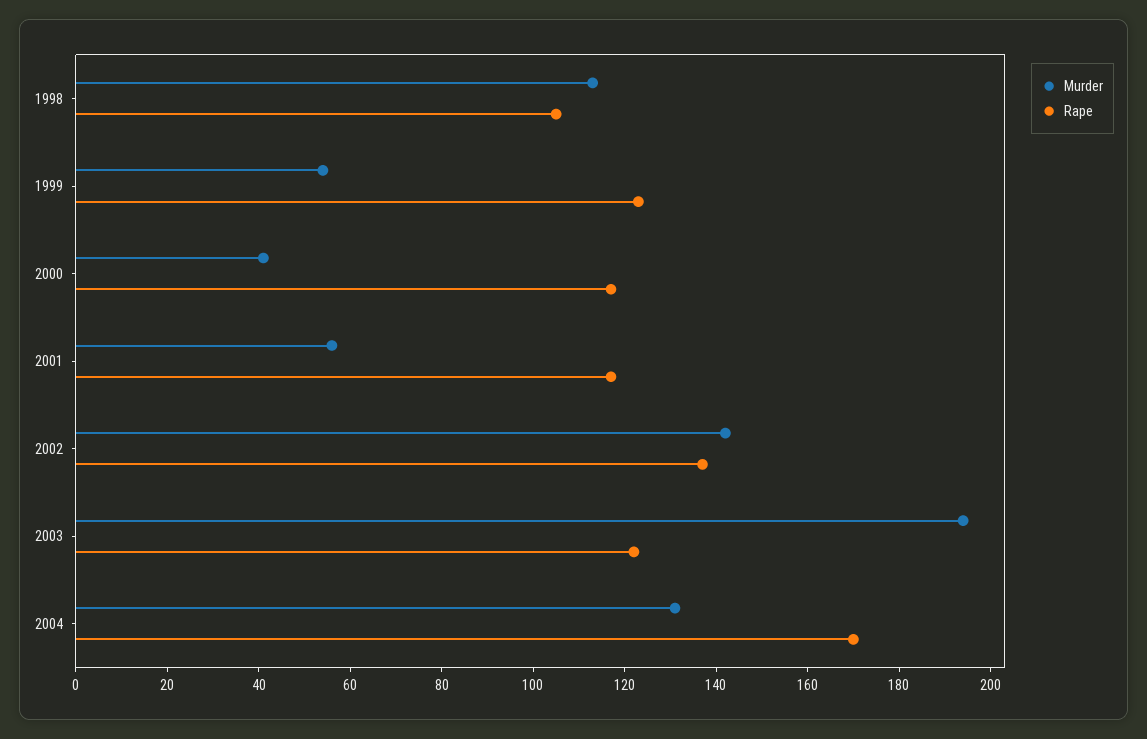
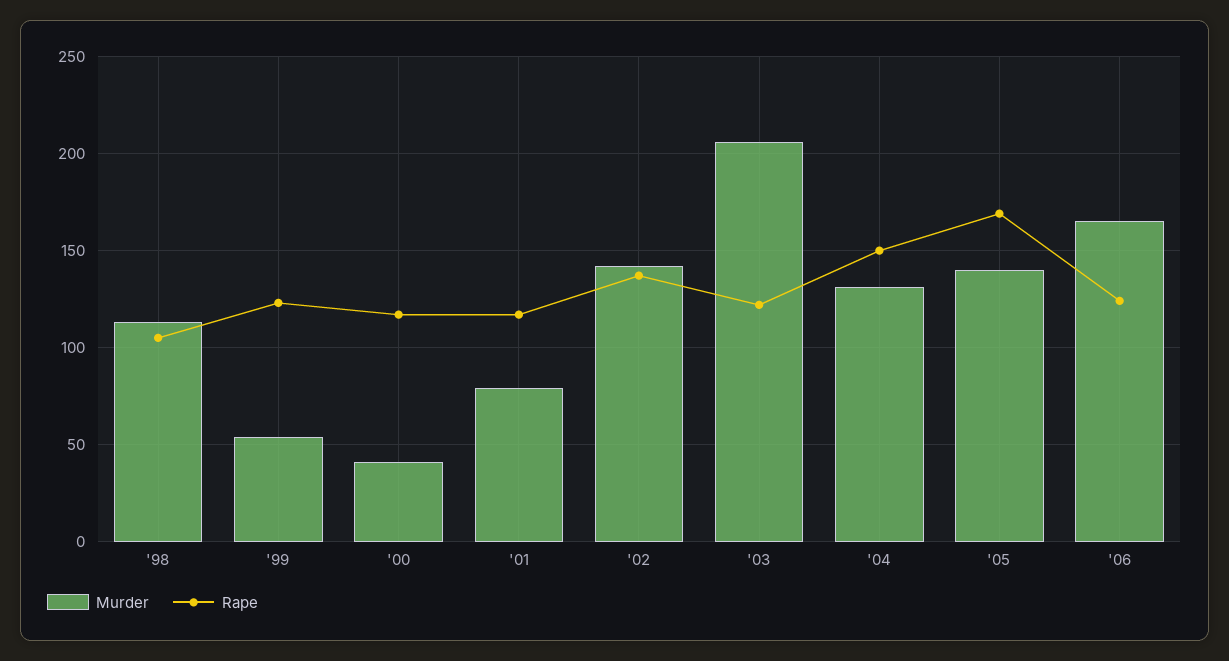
Murder, 2001: 55 -> 80
Murder, 2003: 195 -> 205
Rape, 2004: 170 -> 150
Murder, '05: none -> 140
Rape, '05: none -> 170
Murder, '06: none -> 165
Rape, '06: none -> 125

